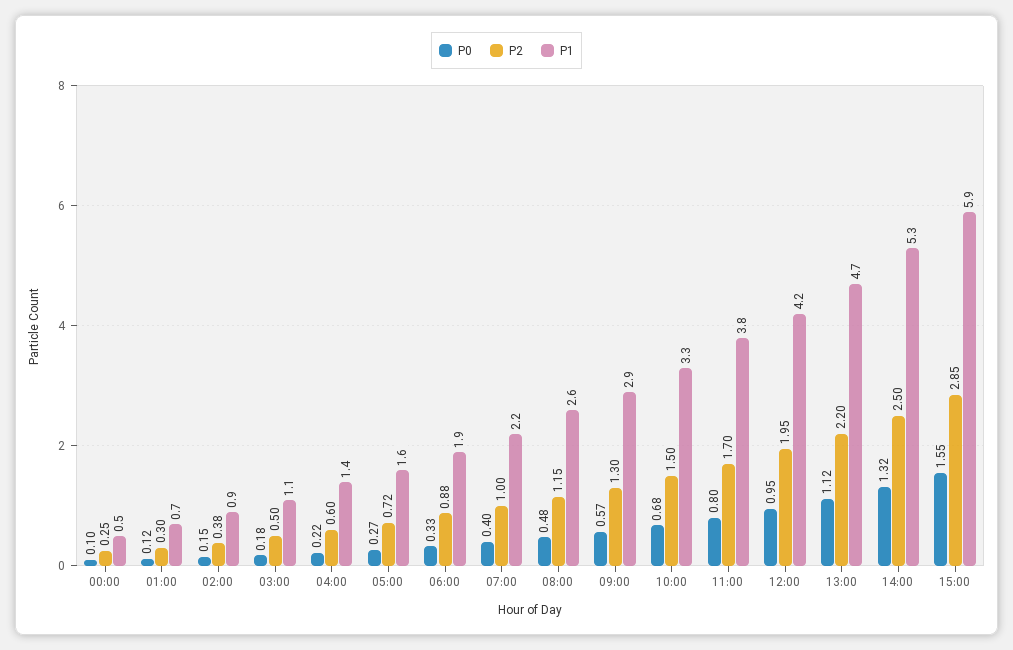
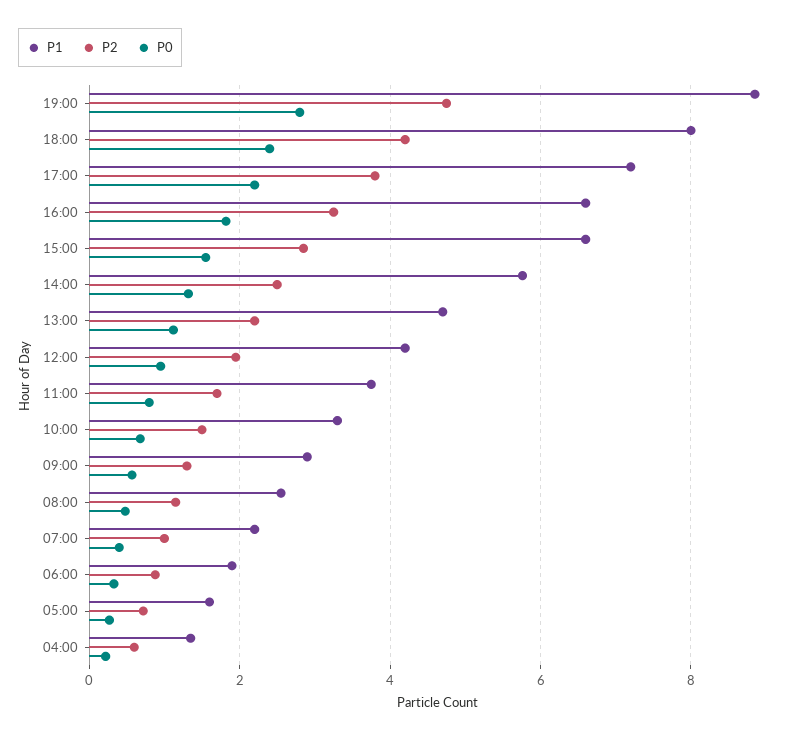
P0, 00:00: 0.1 -> none
P2, 00:00: 0.25 -> none
P1, 00:00: 0.5 -> none
P0, 01:00: 0.12 -> none
P2, 01:00: 0.3 -> none
P1, 01:00: 0.7 -> none
P0, 02:00: 0.15 -> none
P2, 02:00: 0.38 -> none
P1, 02:00: 0.9 -> none
P0, 03:00: 0.18 -> none
P2, 03:00: 0.5 -> none
P1, 03:00: 1.1 -> none
P1, 14:00: 5.3 -> 5.8
P1, 15:00: 5.9 -> 6.6
P1, 19:00: none -> 8.8
P2, 19:00: none -> 4.8
P0, 19:00: none -> 2.8
P1, 18:00: none -> 8
P2, 18:00: none -> 4.2
P0, 18:00: none -> 2.4
P1, 17:00: none -> 7.2
P2, 17:00: none -> 3.8
P0, 17:00: none -> 2.2
P1, 16:00: none -> 6.6
P2, 16:00: none -> 3.2
P0, 16:00: none -> 1.8

